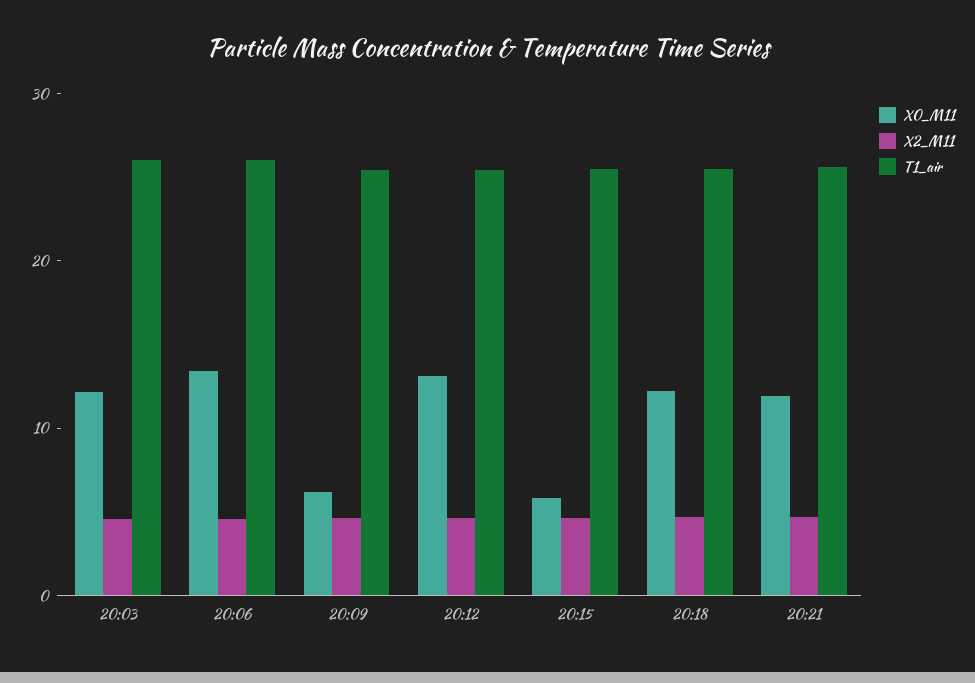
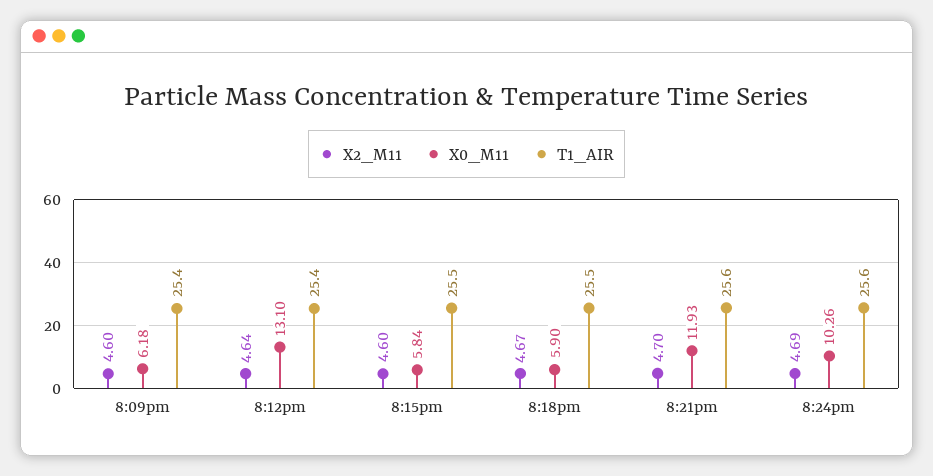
X0_M11, 20:03: 12 -> none
X2_M11, 20:03: 4 -> none
T1_air, 20:03: 26 -> none
X0_M11, 20:06: 14 -> none
X2_M11, 20:06: 4 -> none
T1_air, 20:06: 26 -> none
X0_M11, 20:18: 12 -> 5.9
X2_M11, 8:24pm: none -> 4.69
X0_M11, 8:24pm: none -> 10.26
T1_air, 8:24pm: none -> 25.6

